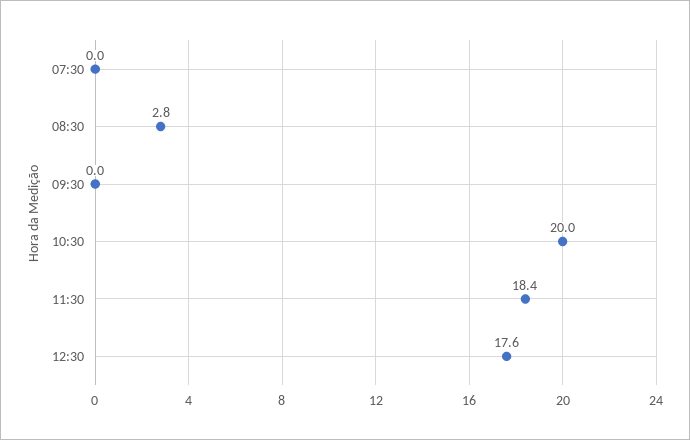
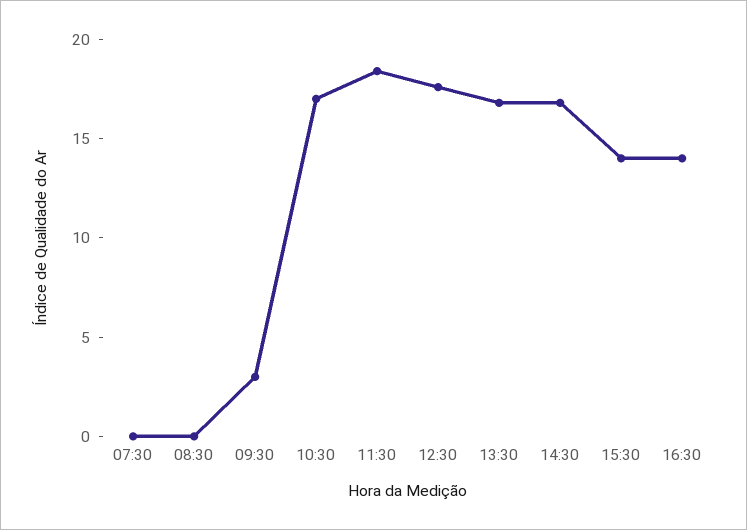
08:30: 2.8 -> 0
09:30: 0 -> 3
10:30: 20 -> 17
13:30: none -> 17
14:30: none -> 17
15:30: none -> 14
16:30: none -> 14

